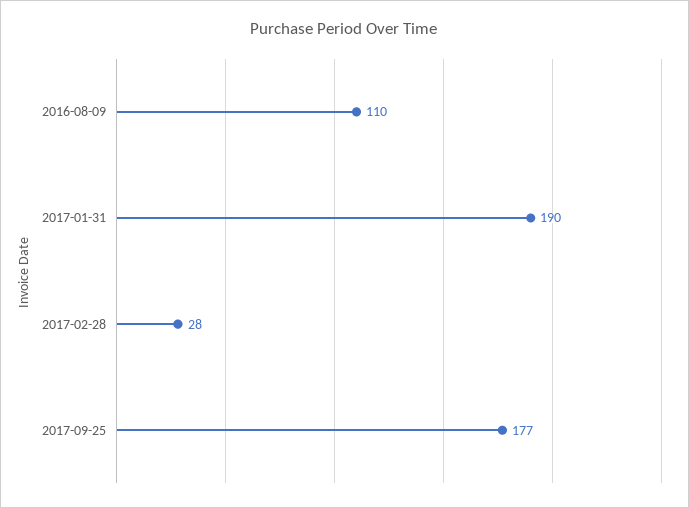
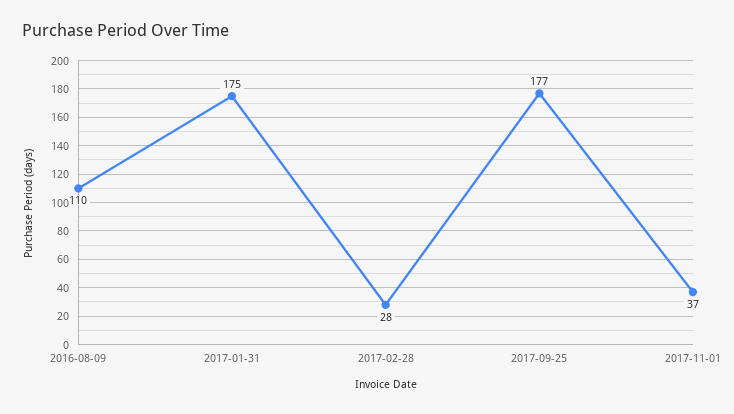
2017-01-31: 190 -> 175
2017-11-01: none -> 37

